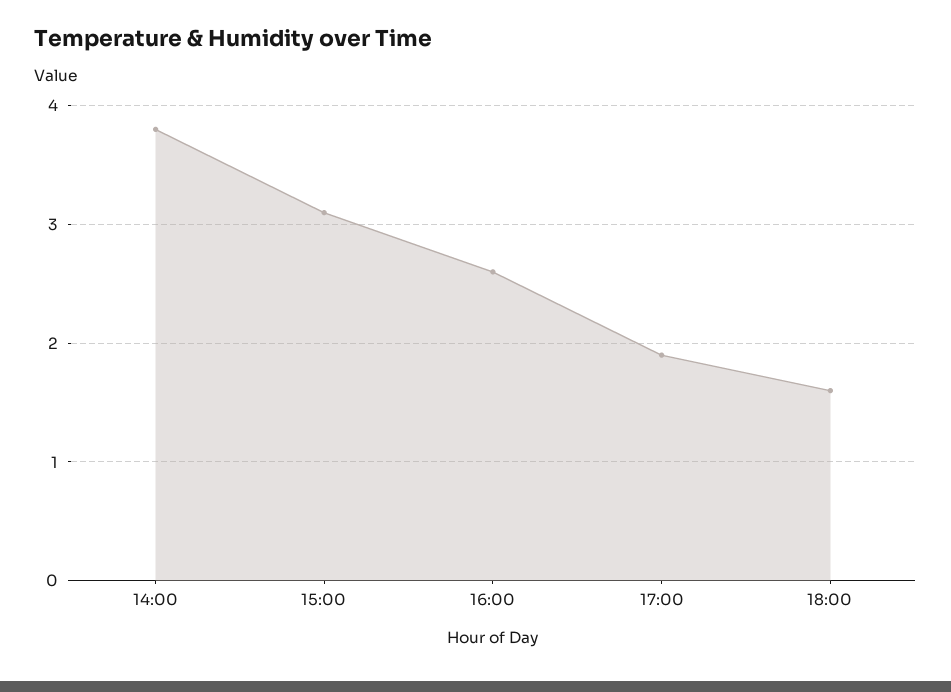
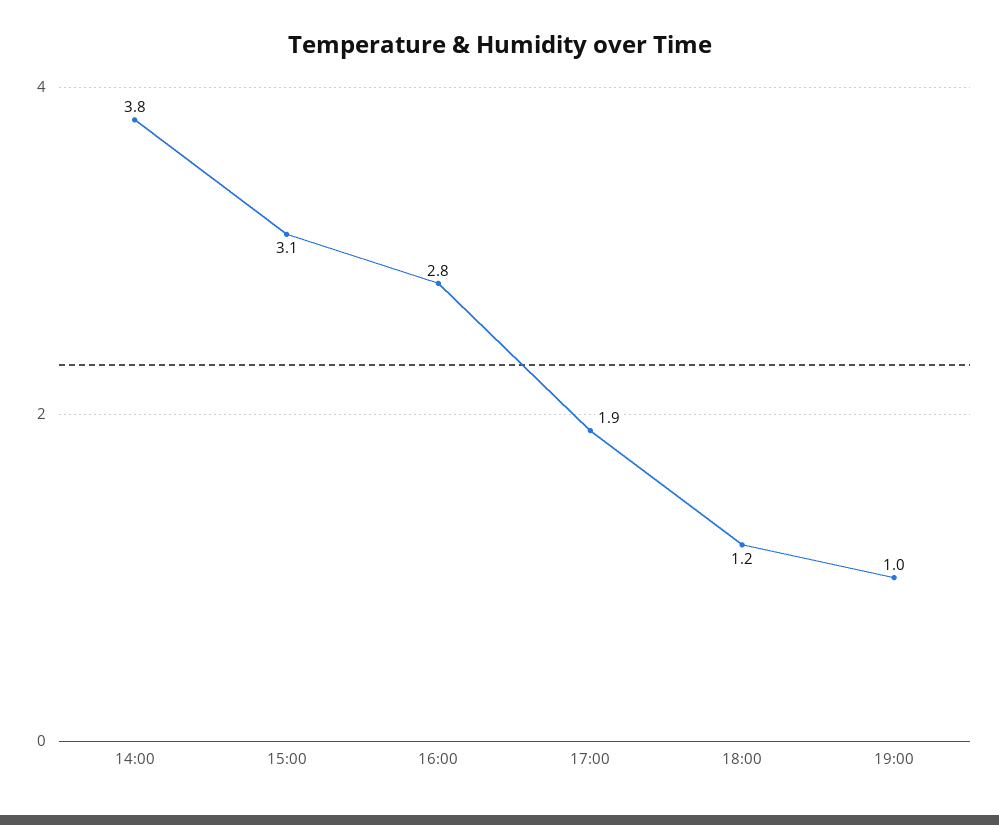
16:00: 2.6 -> 2.8
18:00: 1.6 -> 1.2
19:00: none -> 1

